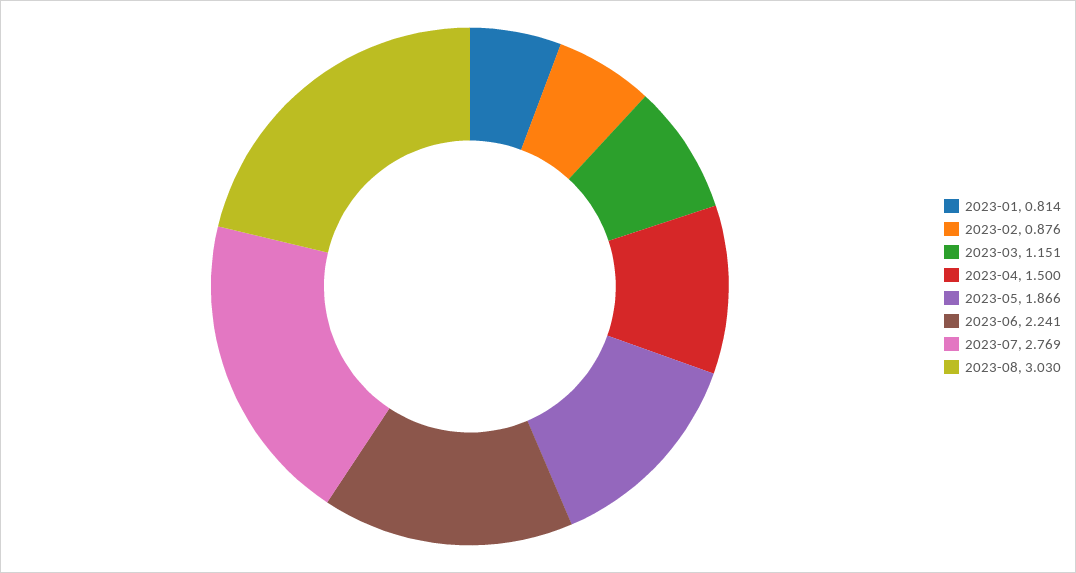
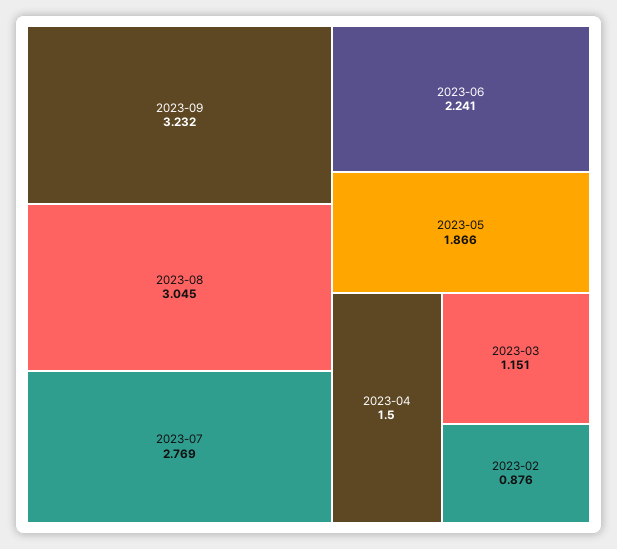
2023-01: 0.814 -> none
2023-08: 3.03 -> 3.045
2023-09: none -> 3.232

